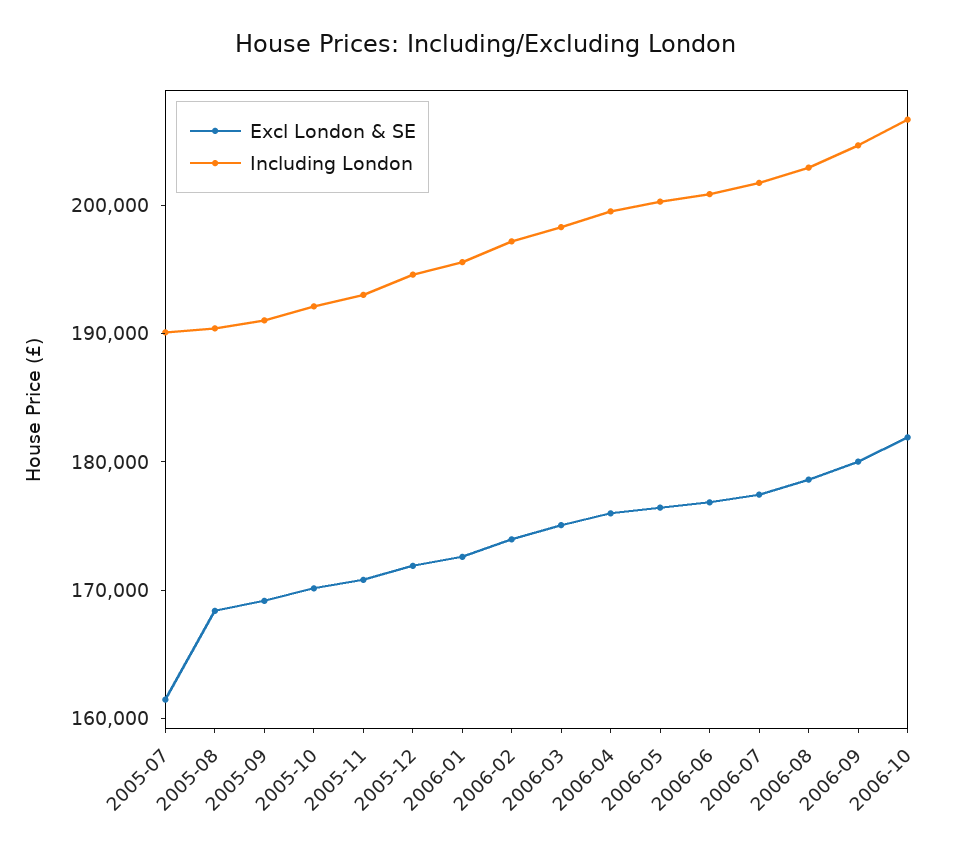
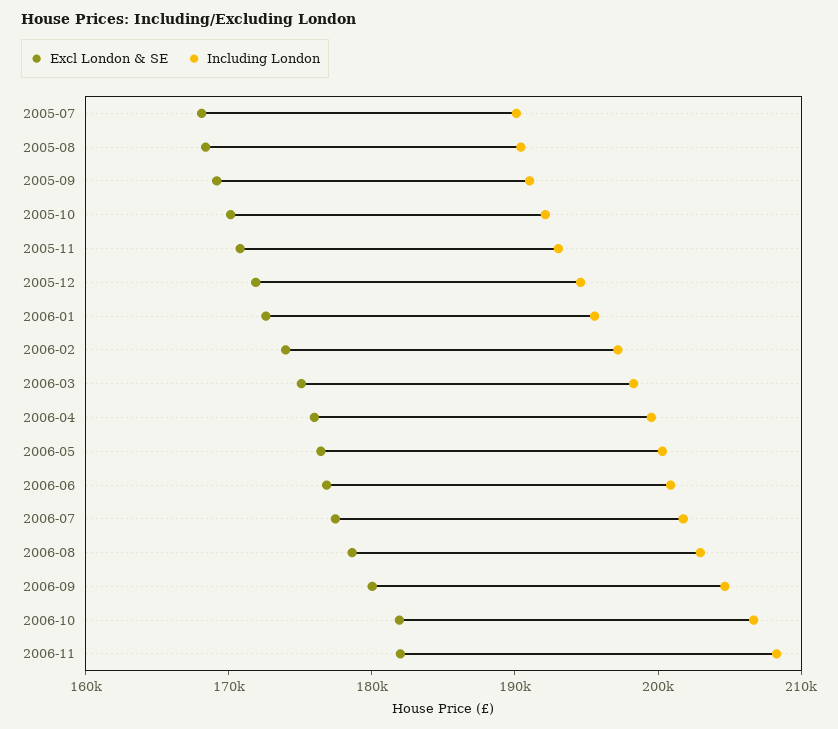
Excl London & SE, 2005-07: 162000 -> 168000
Excl London & SE, 2006-11: none -> 182000
Including London, 2006-11: none -> 208000

